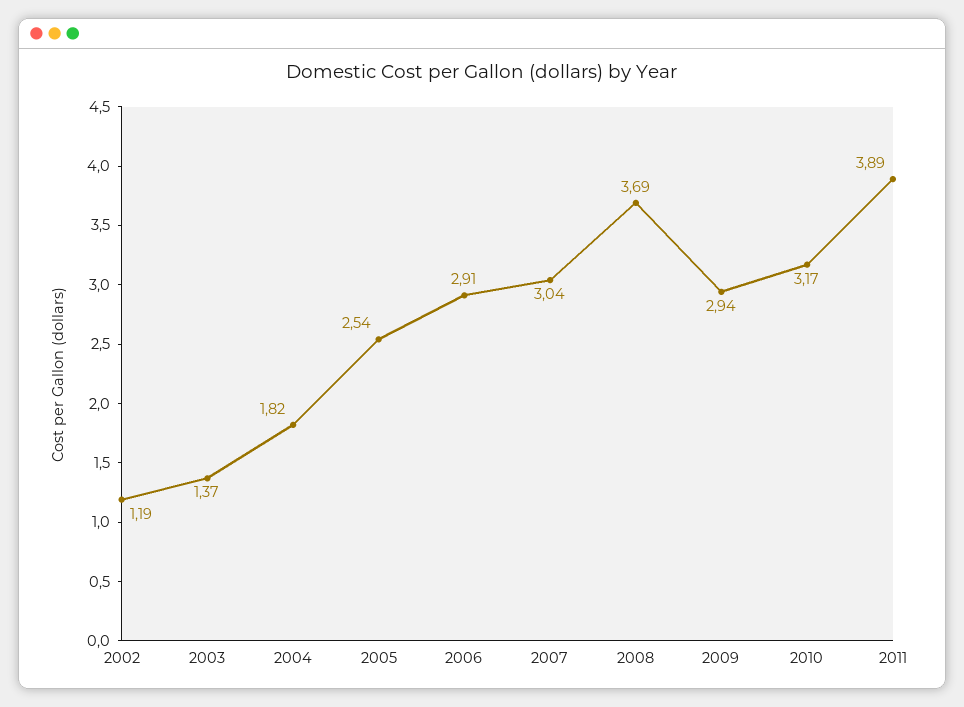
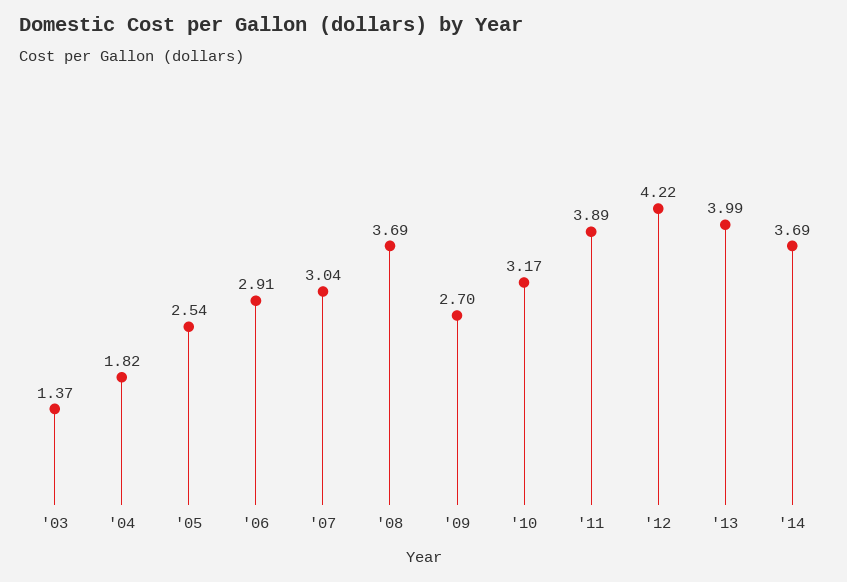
2002: 1.19 -> none
2009: 2.94 -> 2.7
'12: none -> 4.22
'13: none -> 3.99
'14: none -> 3.69

